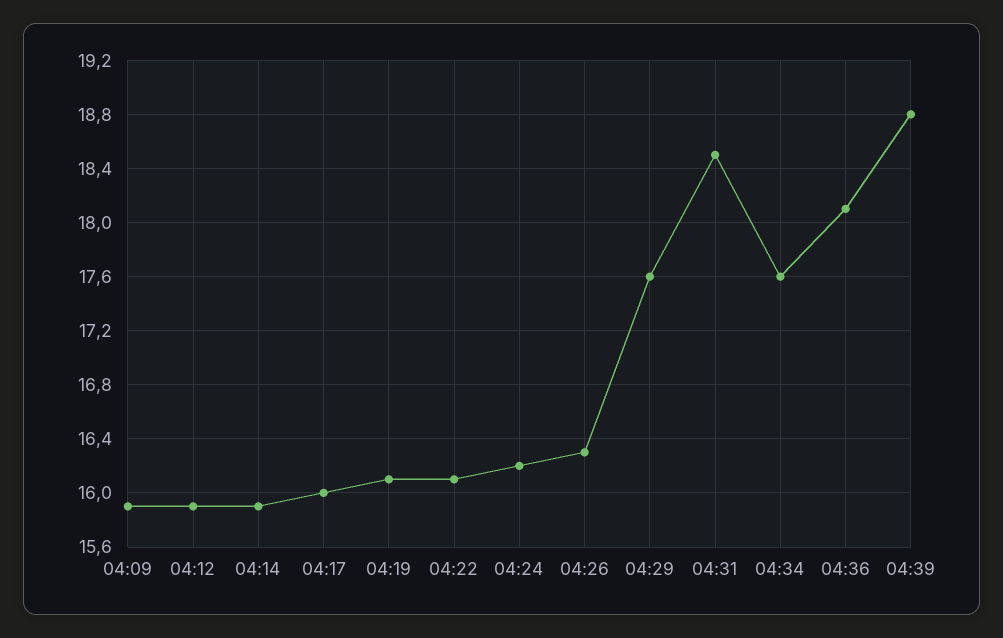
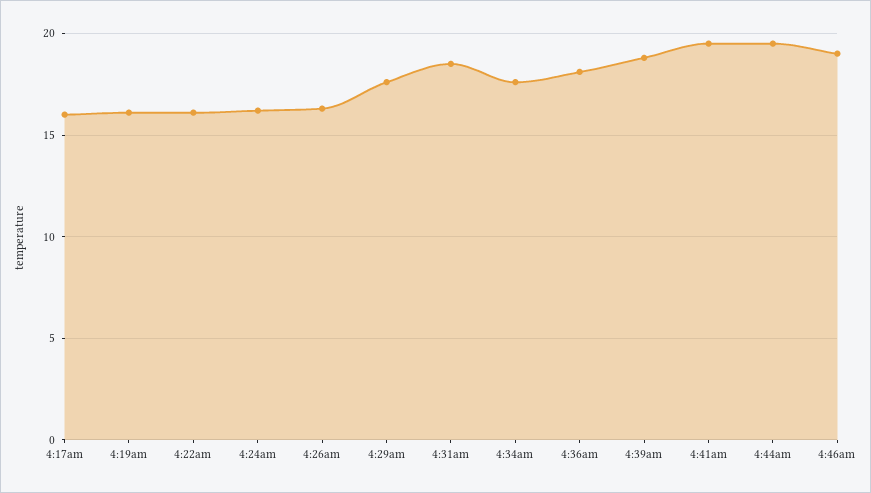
04:09: 15.9 -> none
04:12: 15.9 -> none
04:14: 15.9 -> none
4:41am: none -> 19.5
4:44am: none -> 19.5
4:46am: none -> 19

